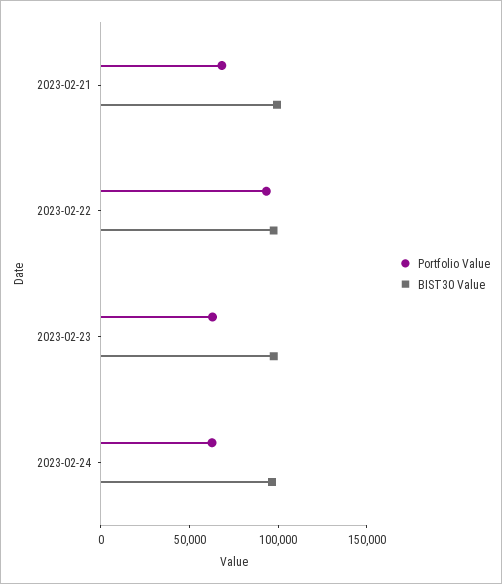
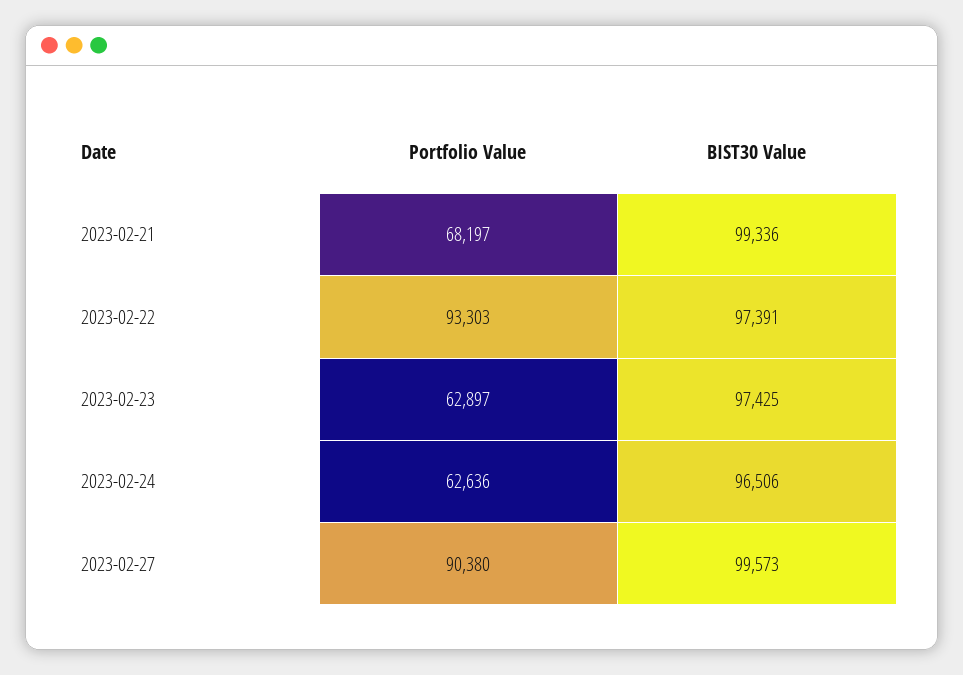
Portfolio Value, 2023-02-27: none -> 90380
BIST30 Value, 2023-02-27: none -> 99573

